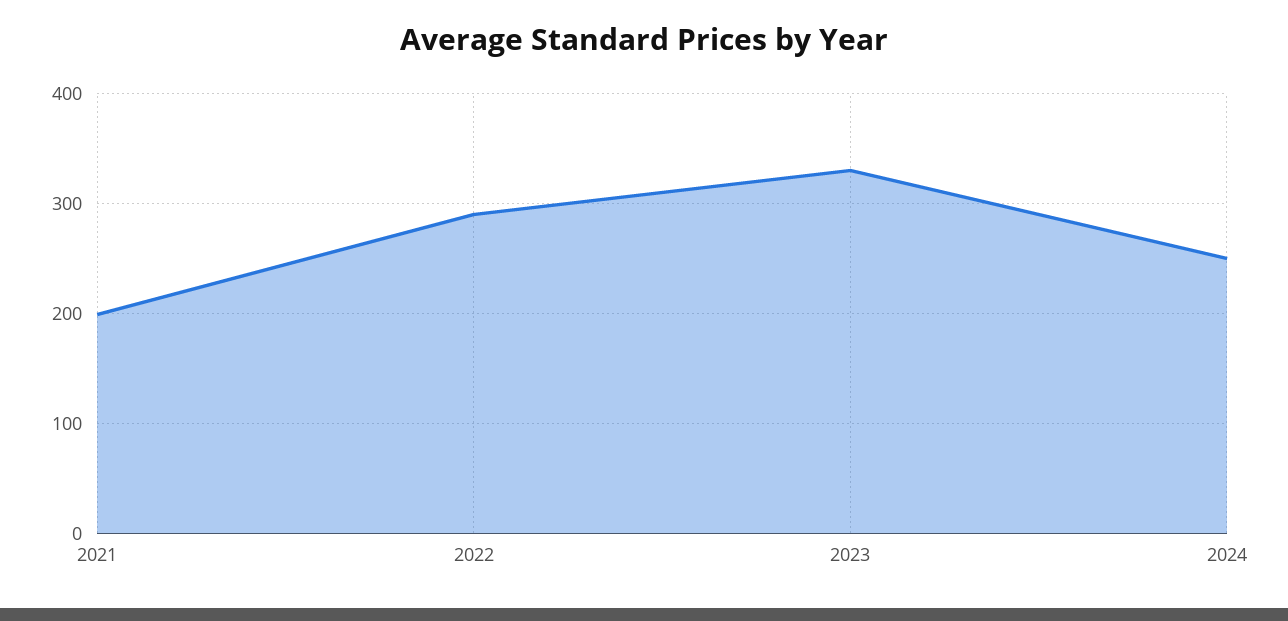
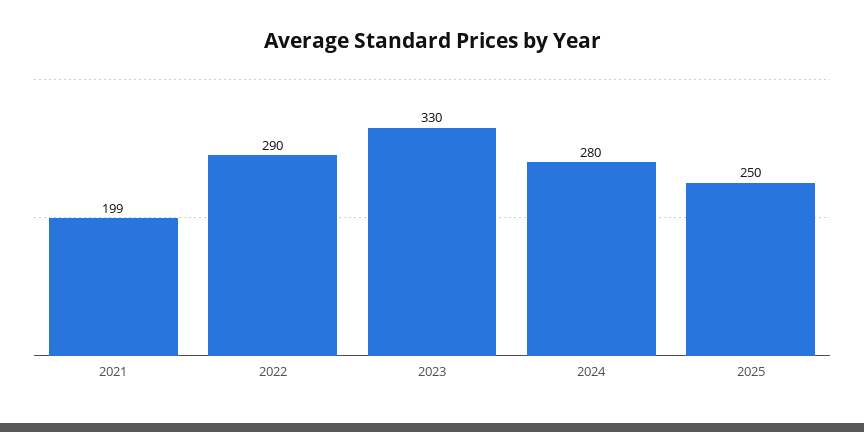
2024: 250 -> 280
2025: none -> 250

